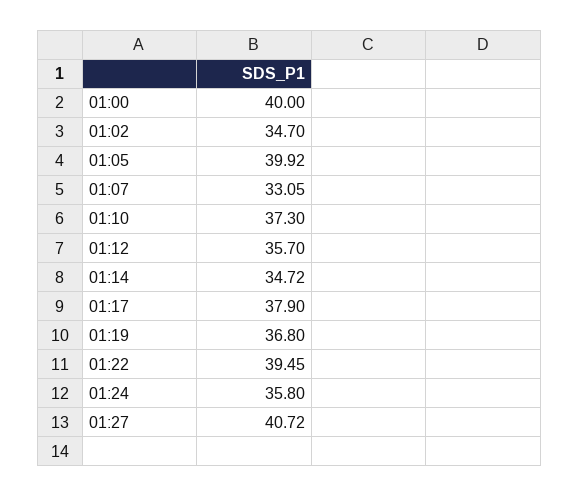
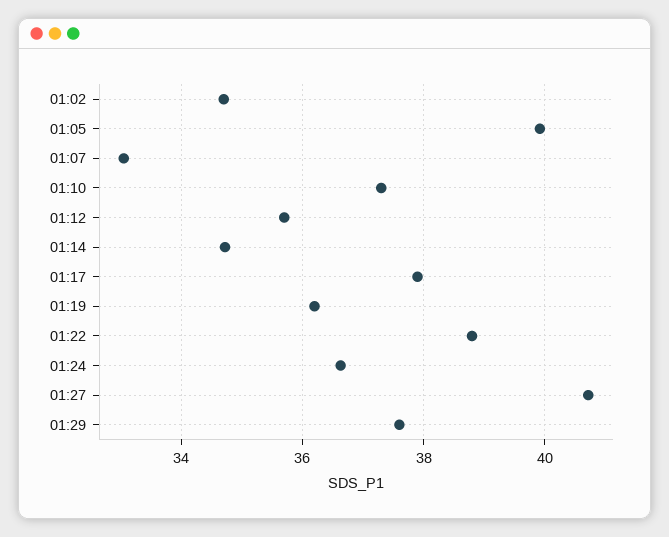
01:00: 40 -> none
01:19: 36.8 -> 36.2
01:22: 39.45 -> 38.8
01:24: 35.8 -> 36.6
01:29: none -> 37.6

